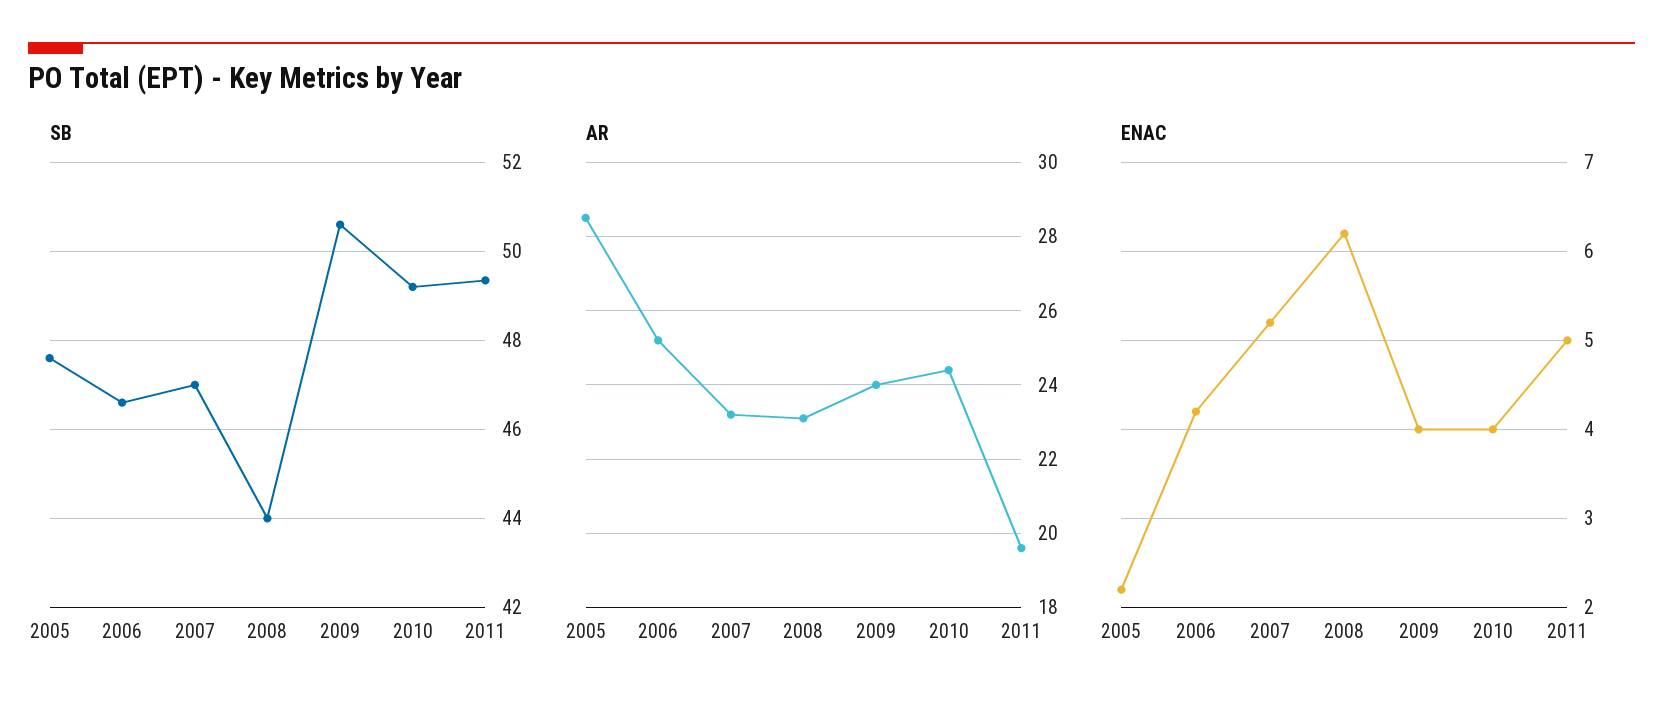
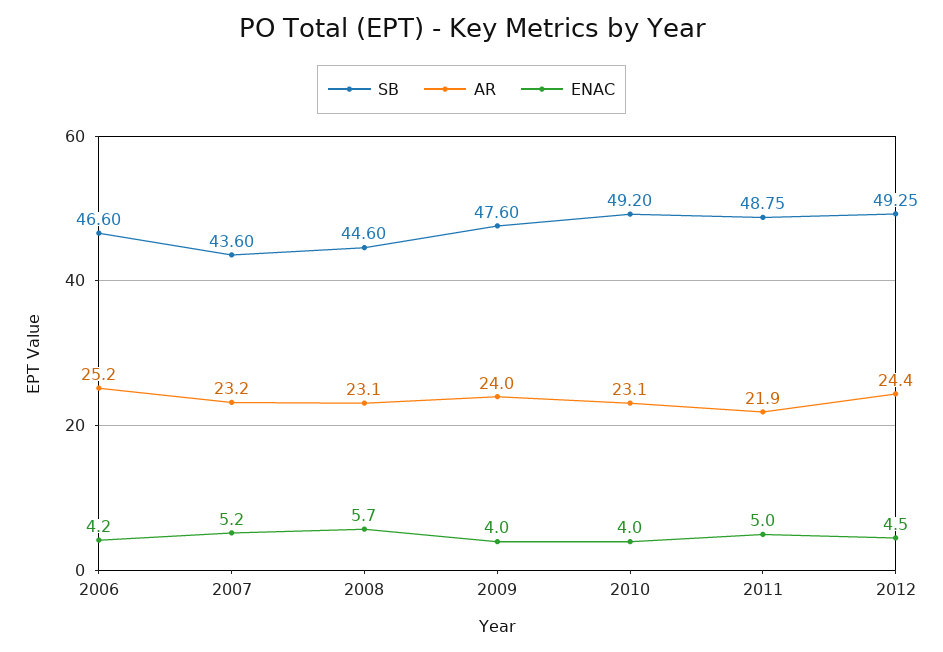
SB, 2005: 47.6 -> none
SB, 2007: 47 -> 43.6
SB, 2008: 44 -> 44.6
SB, 2009: 50.6 -> 47.6
SB, 2011: 49.4 -> 48.75
AR, 2005: 28.5 -> none
AR, 2010: 24.5 -> 23.1
AR, 2011: 19.5 -> 21.9
ENAC, 2005: 2.2 -> none
ENAC, 2008: 6.2 -> 5.7
SB, 2012: none -> 49.25
AR, 2012: none -> 24.4
ENAC, 2012: none -> 4.5

